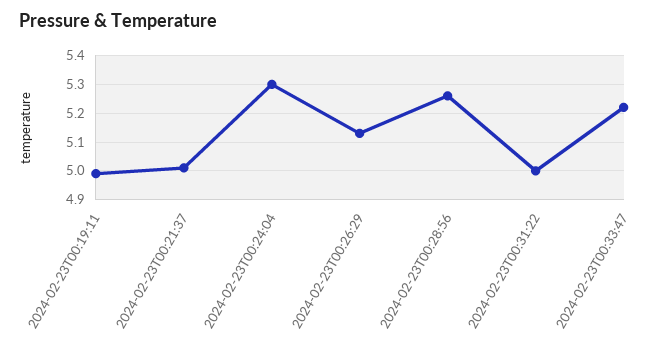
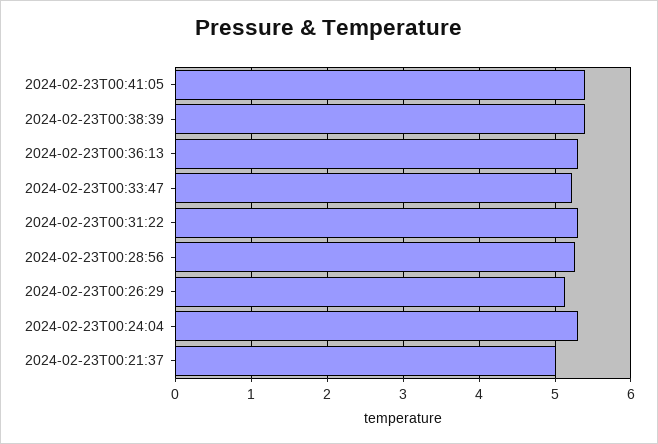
2024-02-23T00:19:11: 5 -> none
2024-02-23T00:31:22: 5 -> 5.3
2024-02-23T00:41:05: none -> 5.4
2024-02-23T00:38:39: none -> 5.4
2024-02-23T00:36:13: none -> 5.3

